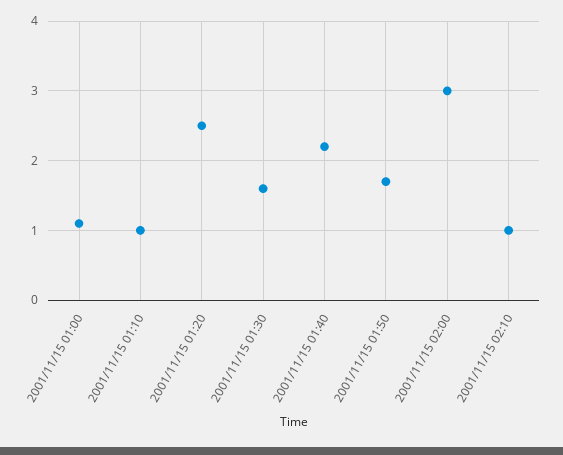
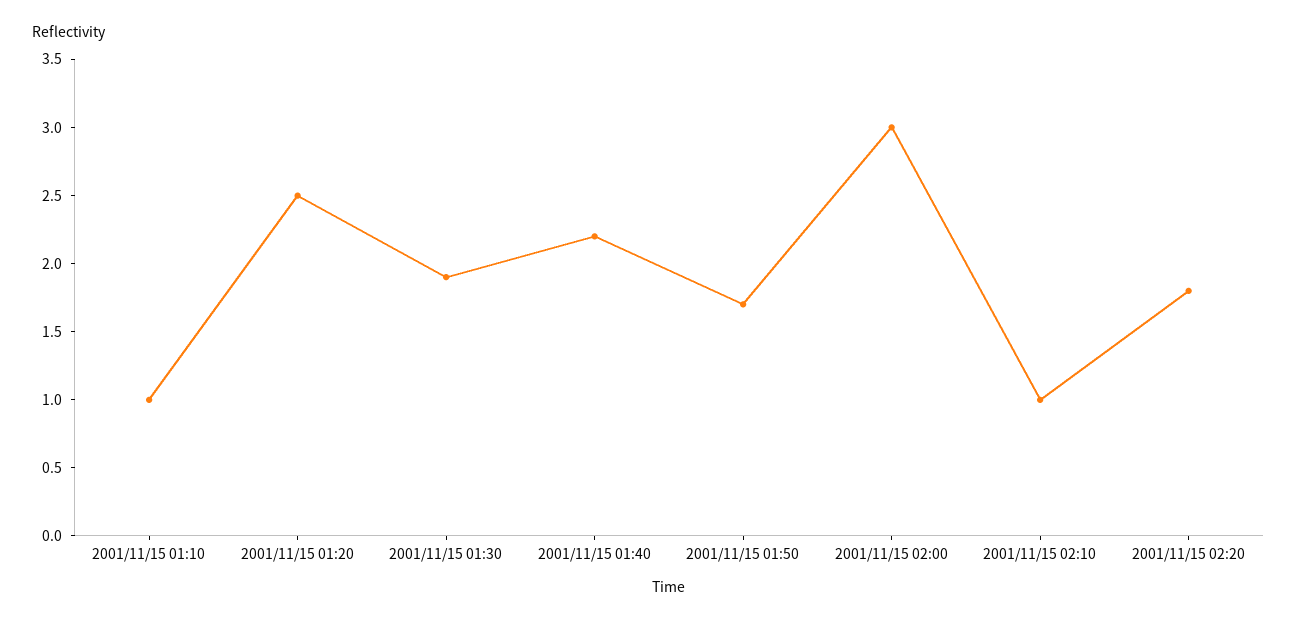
2001/11/15 01:00: 1.1 -> none
2001/11/15 01:30: 1.6 -> 1.9
2001/11/15 02:20: none -> 1.8

